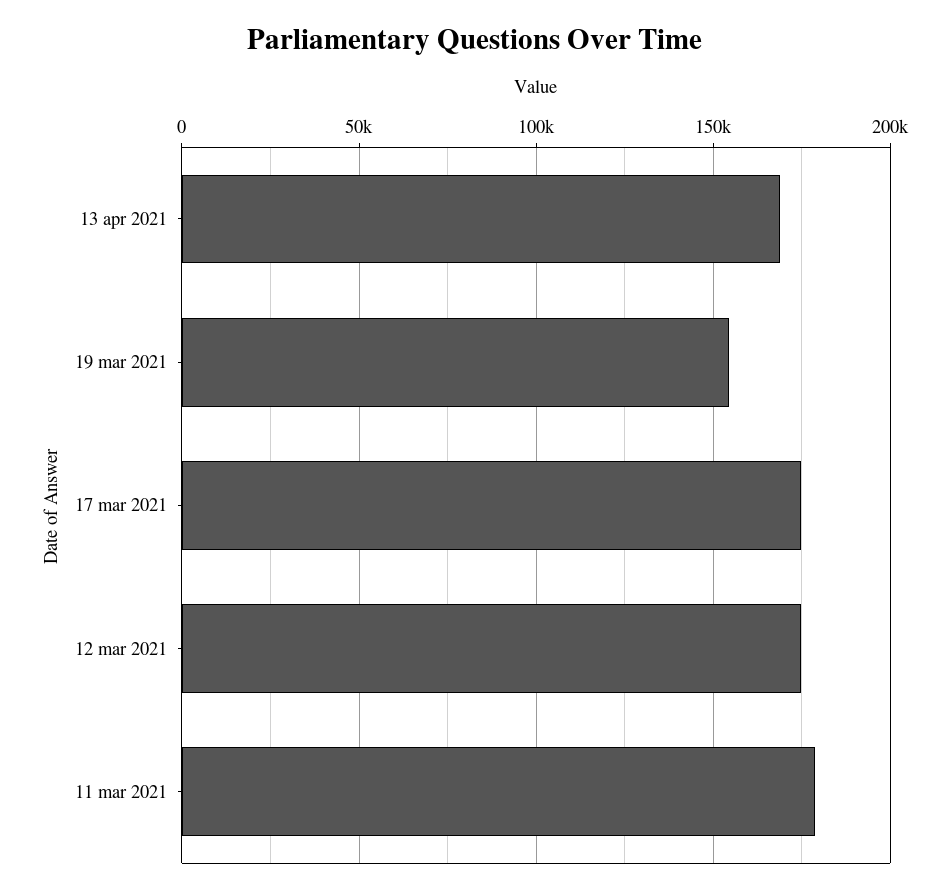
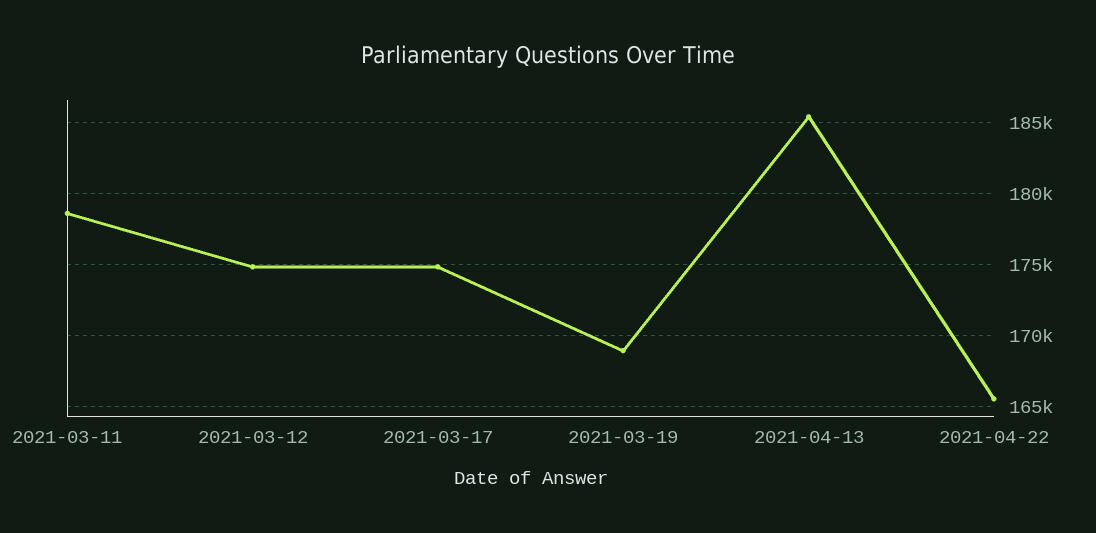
13 apr 2021: 170000 -> 185500
19 mar 2021: 155000 -> 169000
2021-04-22: none -> 165500

